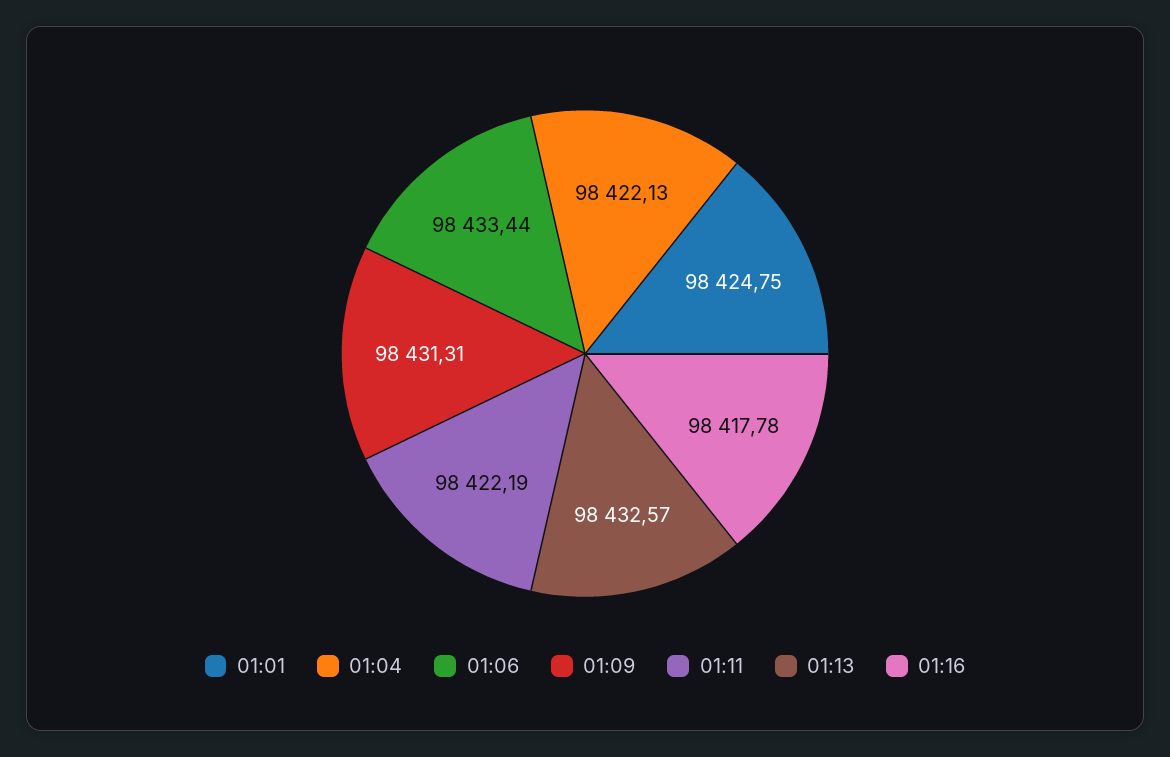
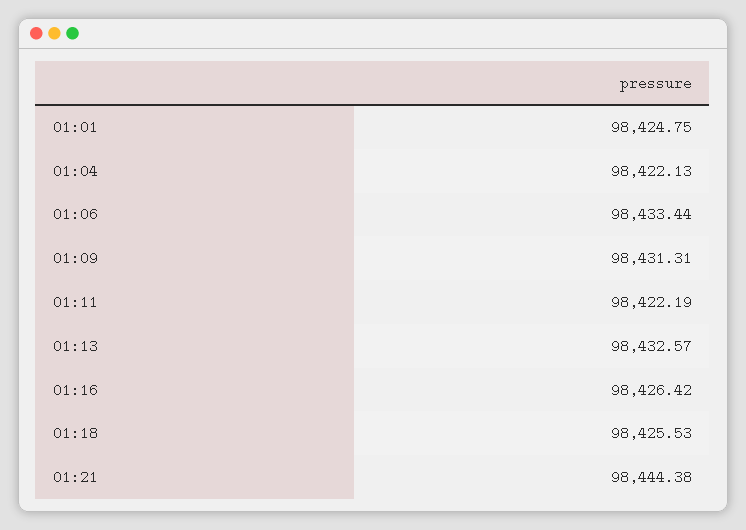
01:16: 98417.78 -> 98426.42
01:18: none -> 98425.53
01:21: none -> 98444.38

